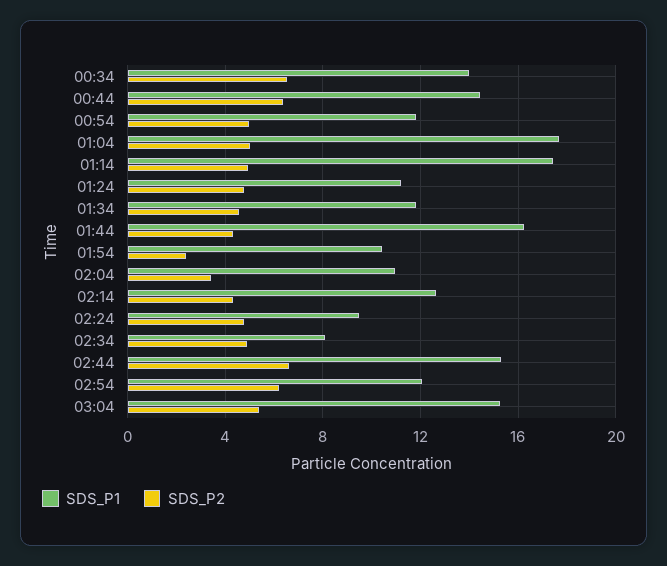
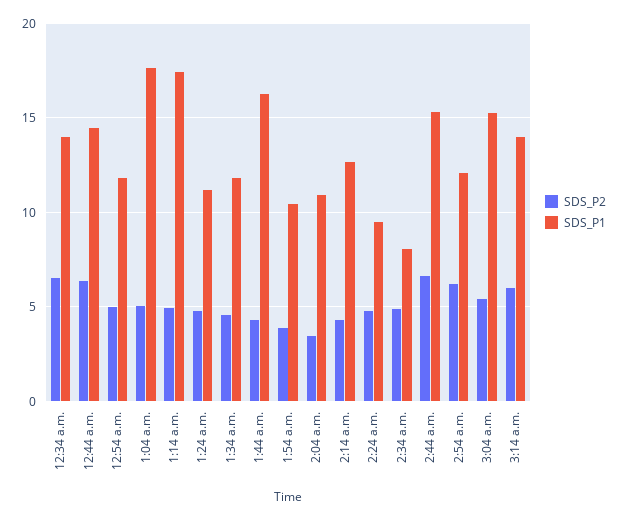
SDS_P2, 01:54: 2.5 -> 4
SDS_P2, 3:14 a.m.: none -> 6
SDS_P1, 3:14 a.m.: none -> 14

